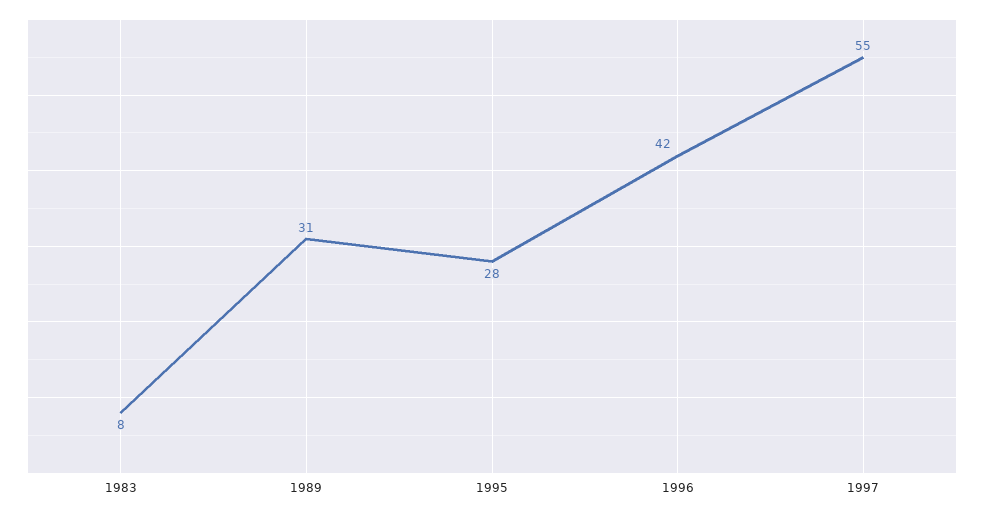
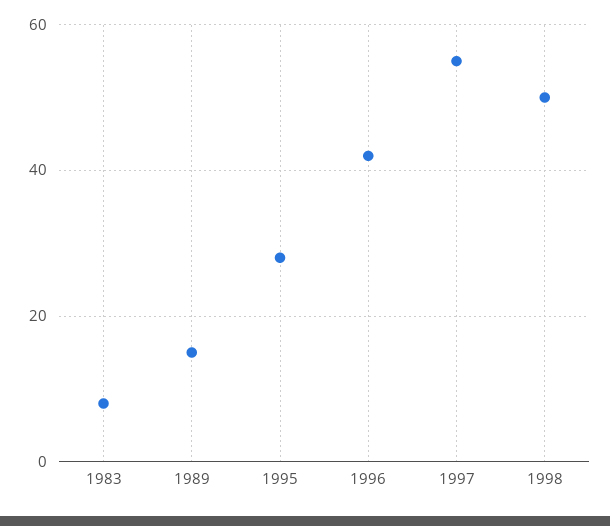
1989: 31 -> 15
1998: none -> 50

